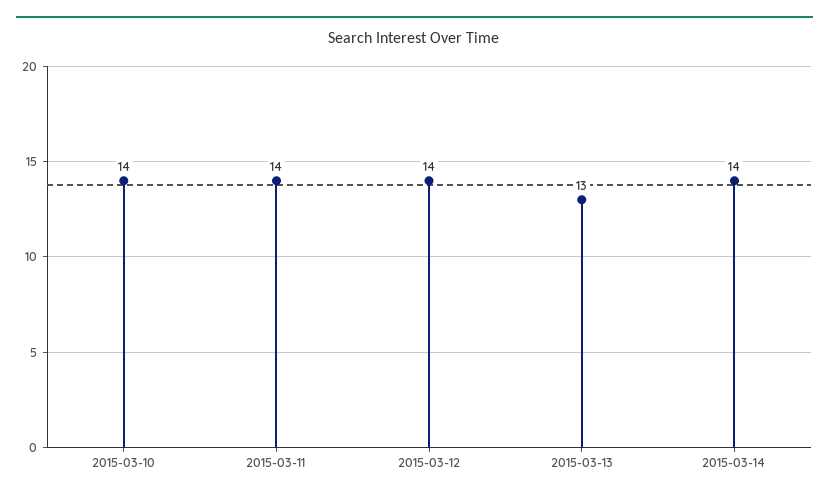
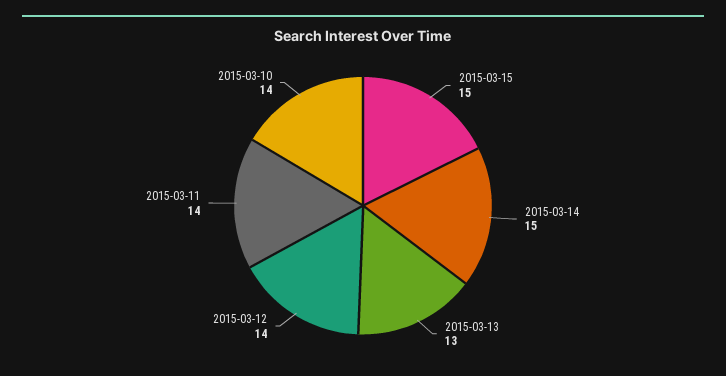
2015-03-14: 14 -> 15
2015-03-15: none -> 15

